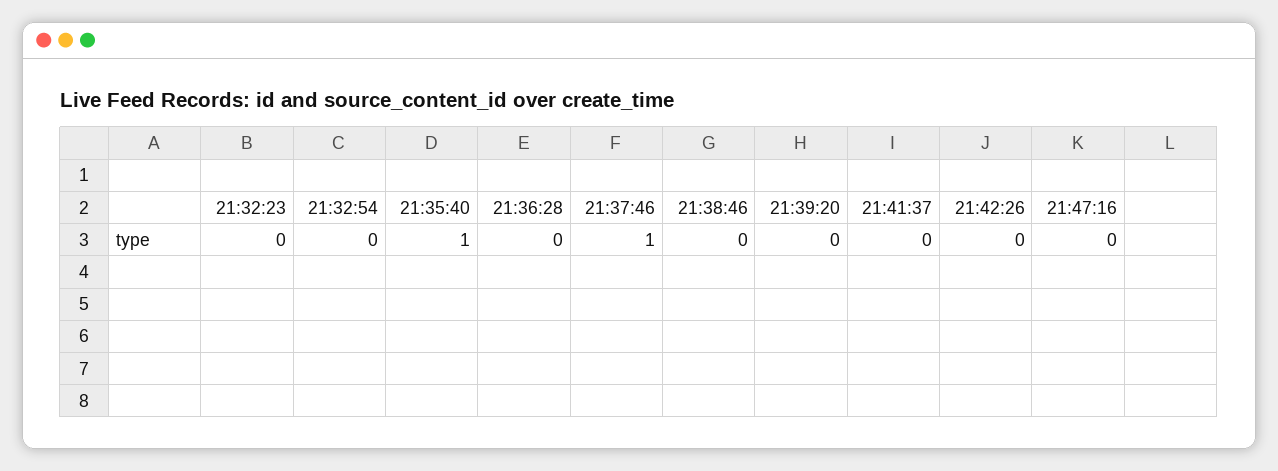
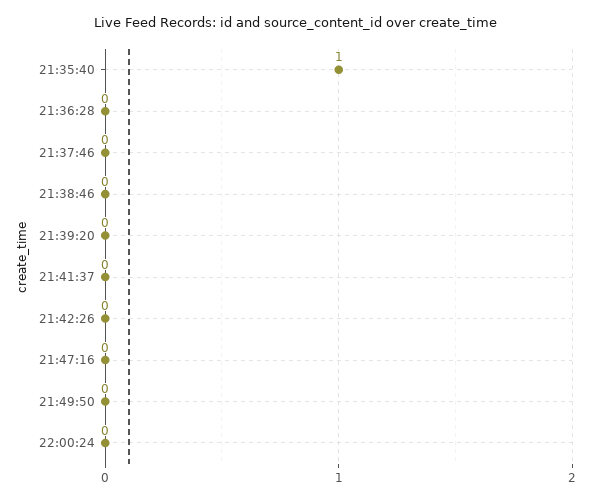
21:32:23: 0 -> none
21:32:54: 0 -> none
21:37:46: 1 -> 0
21:49:50: none -> 0
22:00:24: none -> 0

